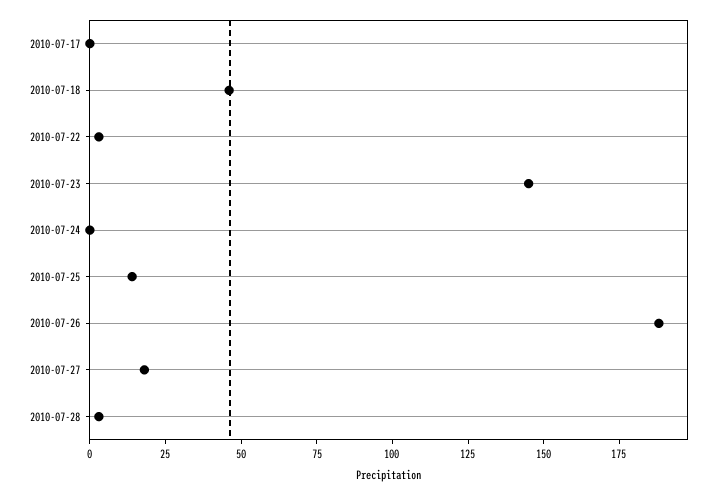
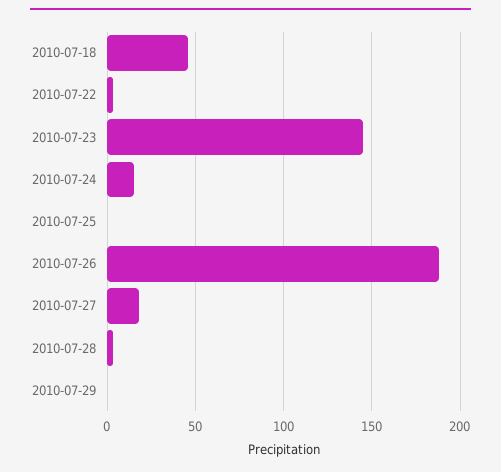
2010-07-17: 0 -> none
2010-07-24: 0 -> 15
2010-07-25: 15 -> 0
2010-07-29: none -> 0

